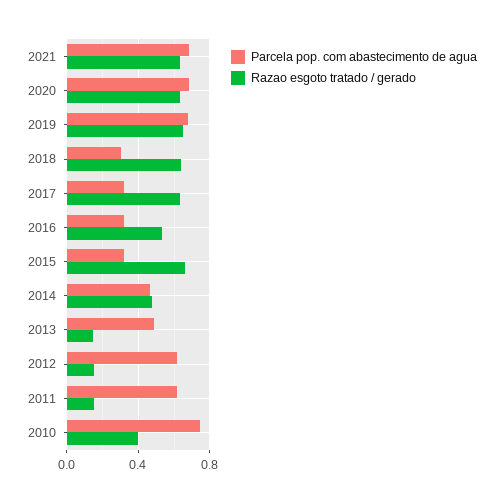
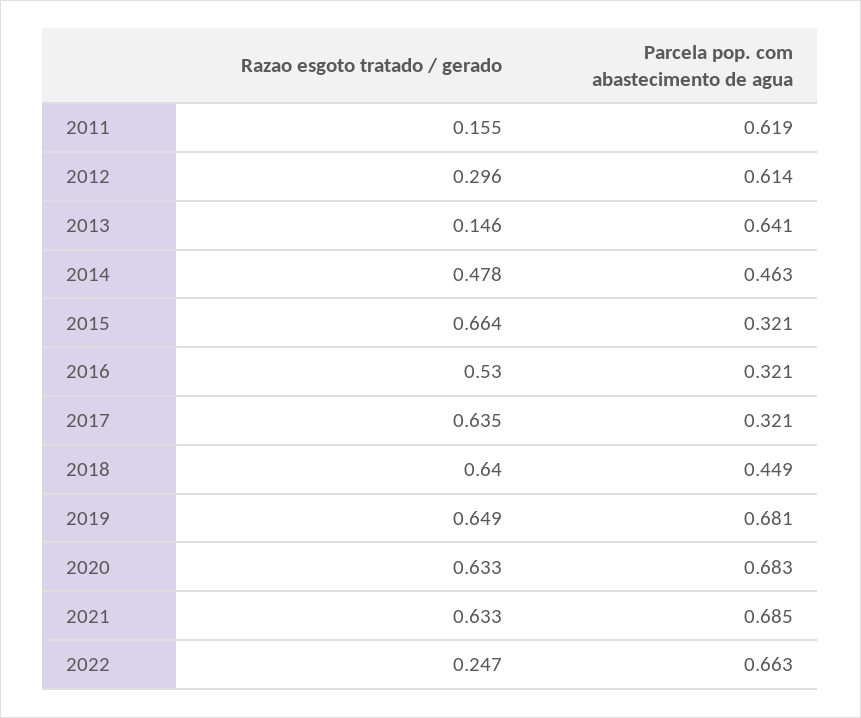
Parcela pop. com abastecimento de agua, 2018: 0.3 -> 0.449
Parcela pop. com abastecimento de agua, 2013: 0.5 -> 0.641
Razao esgoto tratado / gerado, 2012: 0.15 -> 0.296
Parcela pop. com abastecimento de agua, 2010: 0.75 -> none
Razao esgoto tratado / gerado, 2010: 0.4 -> none
Razao esgoto tratado / gerado, 2022: none -> 0.247
Parcela pop. com abastecimento de agua, 2022: none -> 0.663

